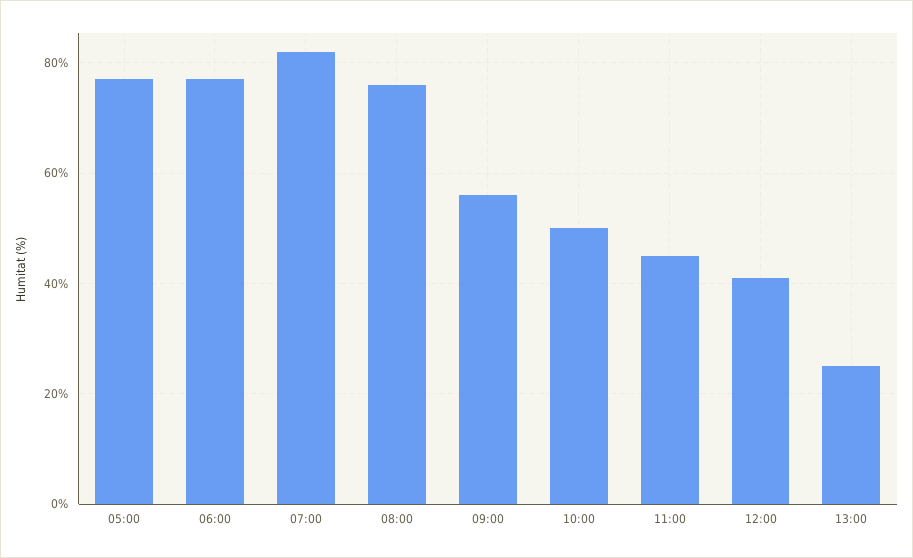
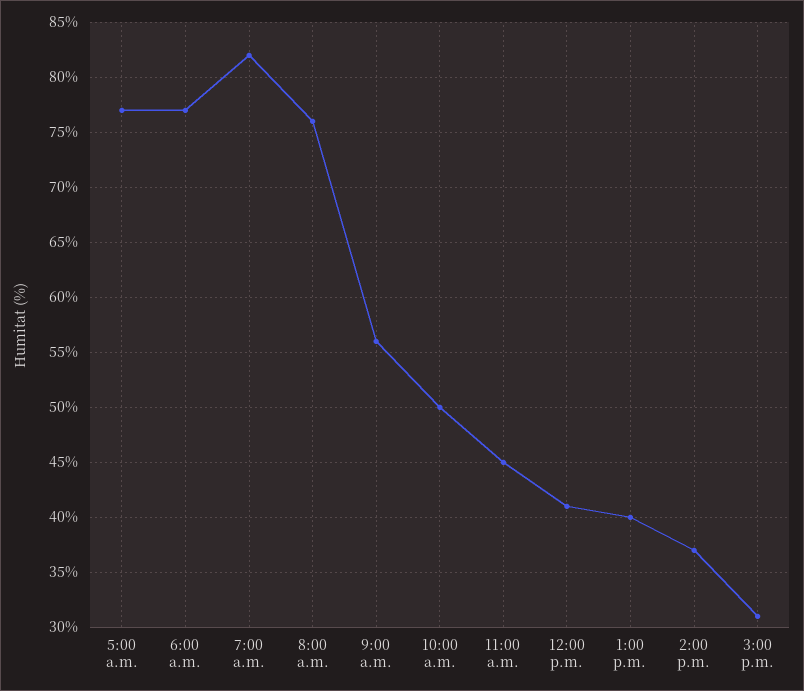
13:00: 25 -> 40
2:00 p.m.: none -> 37
3:00 p.m.: none -> 31

